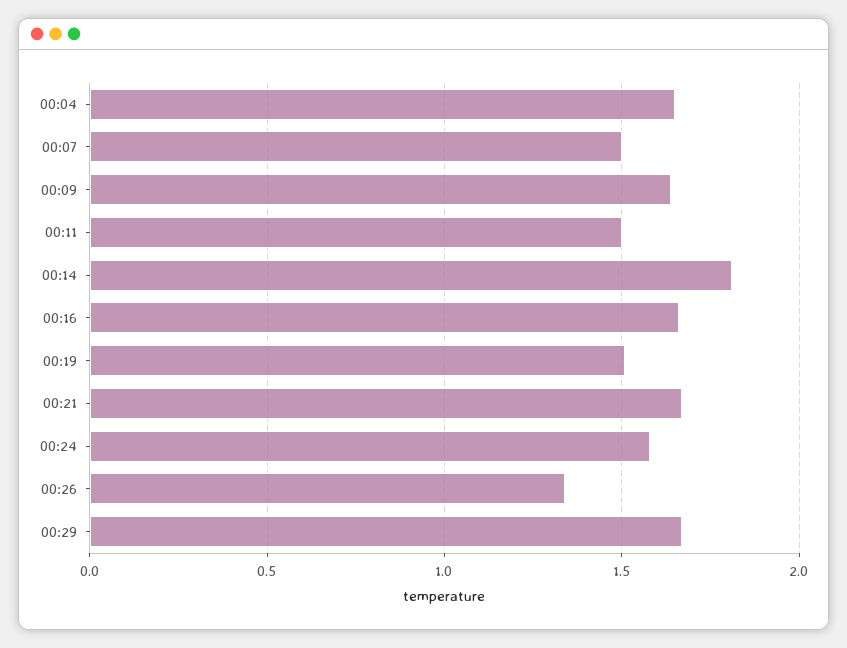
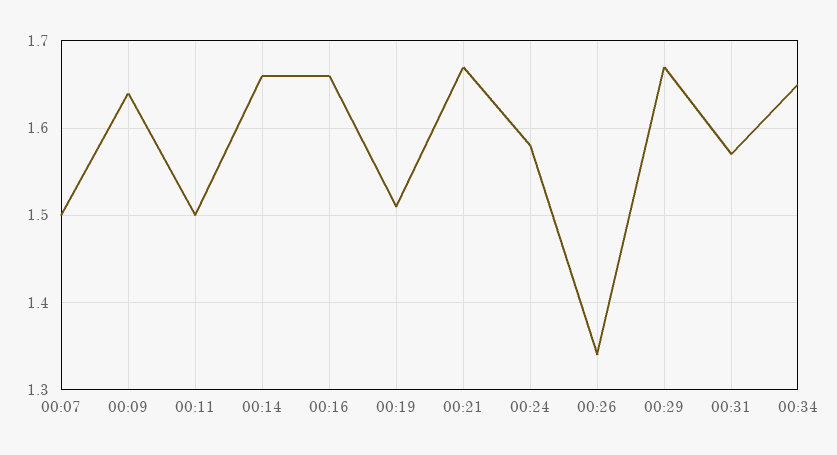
00:04: 1.65 -> none
00:14: 1.8 -> 1.66
00:31: none -> 1.57
00:34: none -> 1.65

